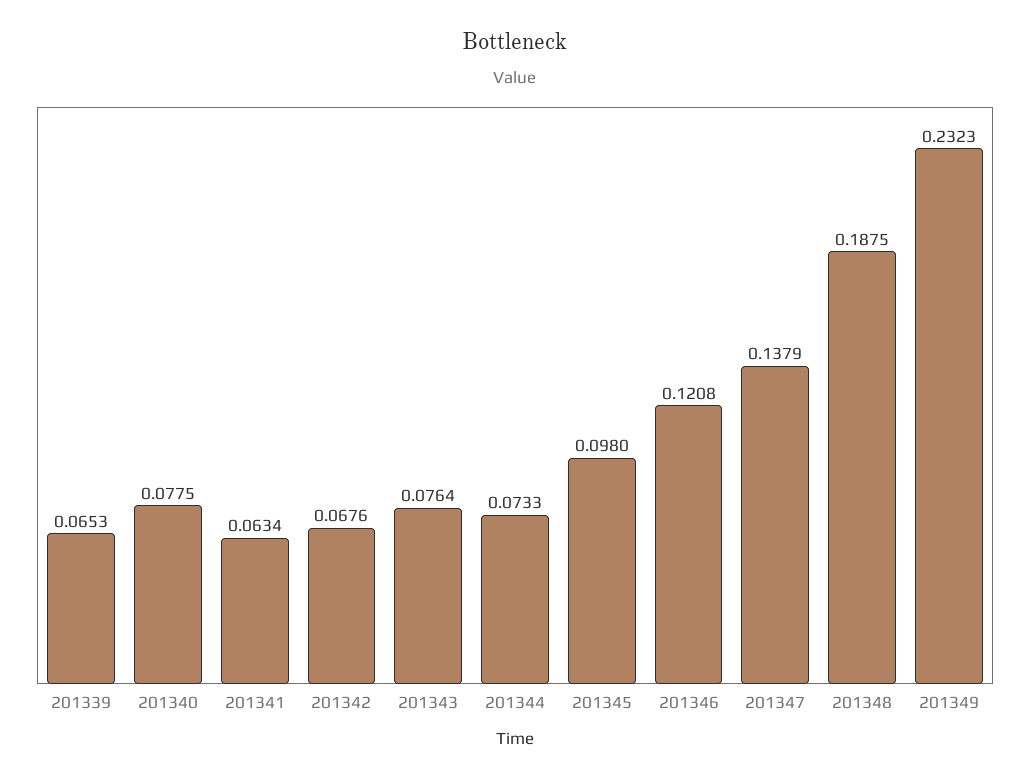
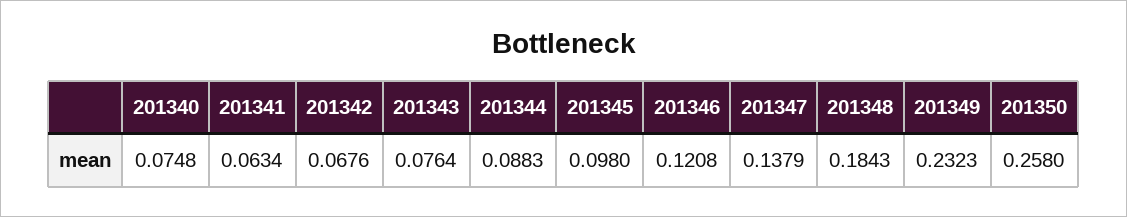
201339: 0.0653 -> none
201340: 0.0775 -> 0.0748
201344: 0.0733 -> 0.0883
201348: 0.1875 -> 0.1843
201350: none -> 0.258

